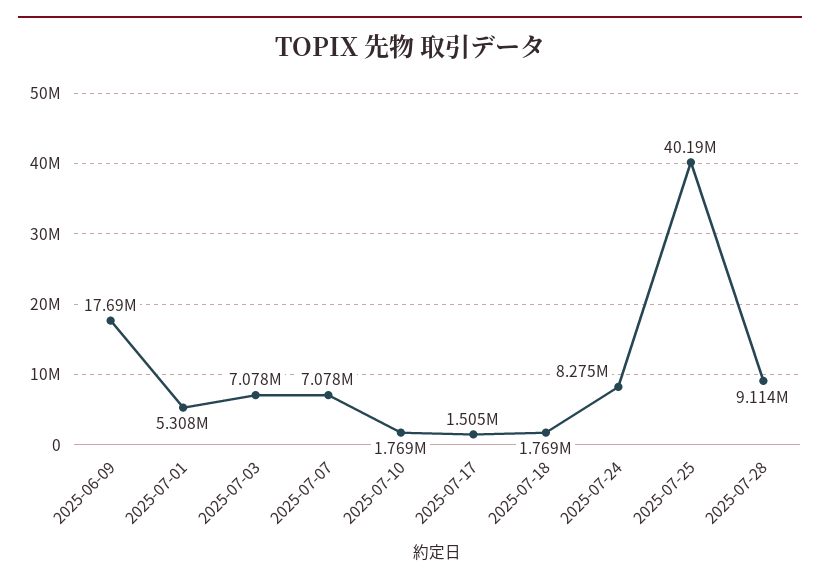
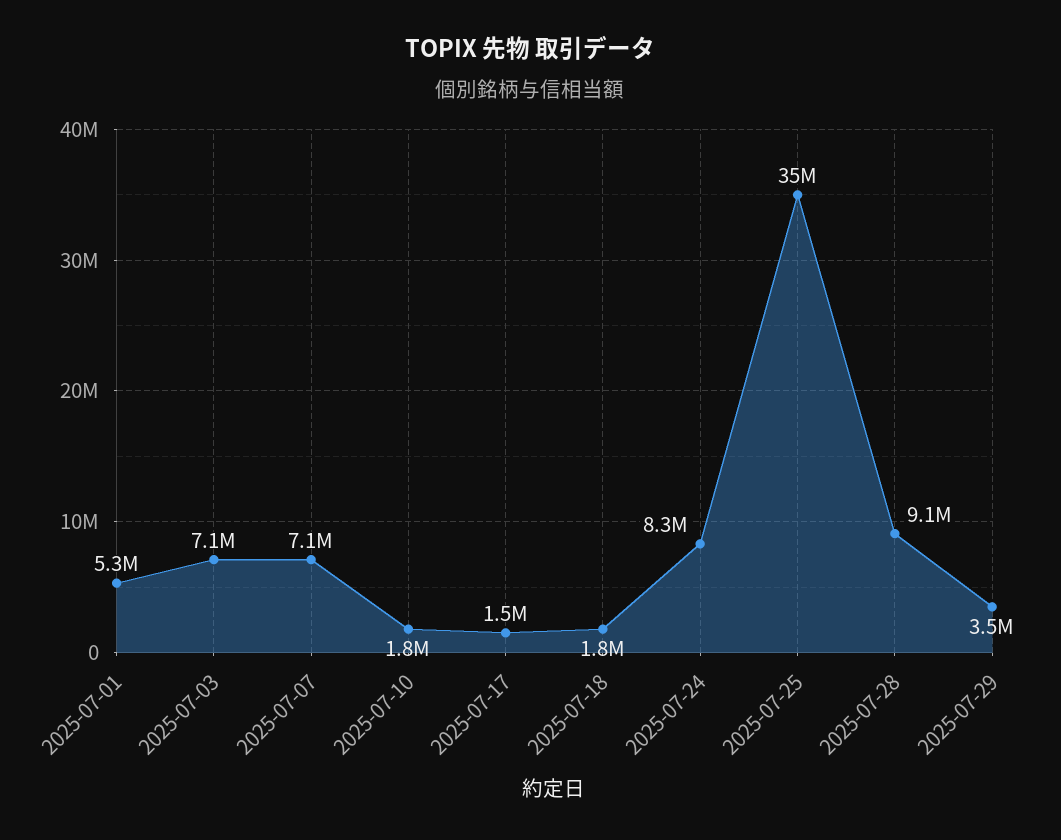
2025-06-09: 17690000 -> none
2025-07-25: 40190000 -> 35000000
2025-07-29: none -> 3500000

